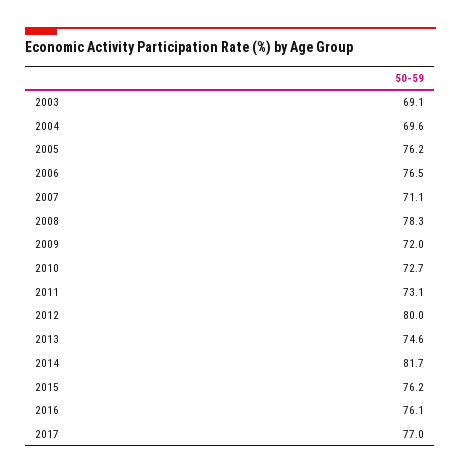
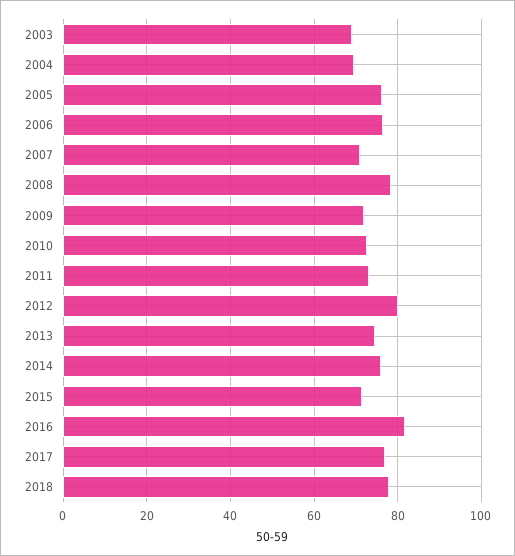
2014: 81.7 -> 76
2015: 76.2 -> 72
2016: 76.1 -> 82
2018: none -> 78

